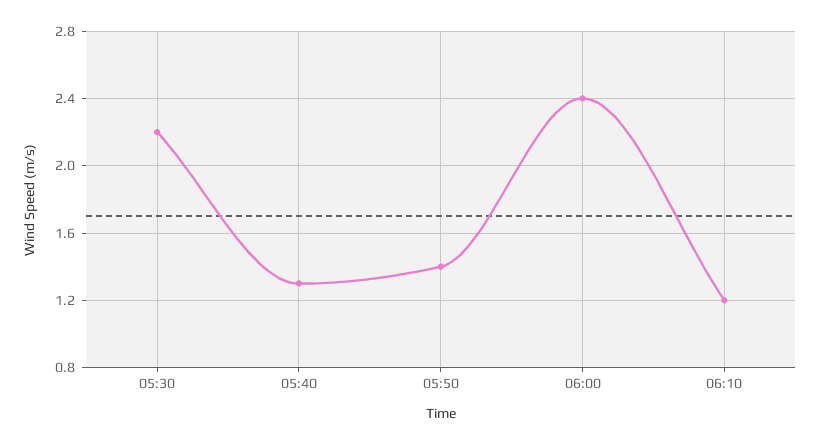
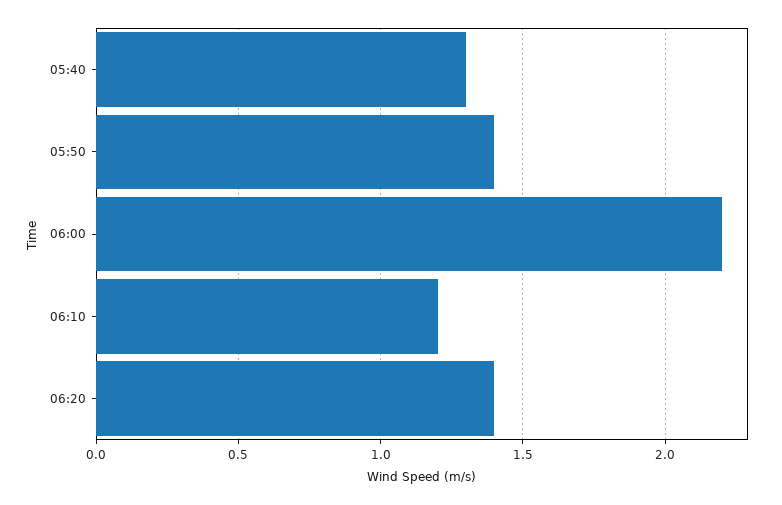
05:30: 2.2 -> none
06:00: 2.4 -> 2.2
06:20: none -> 1.4

